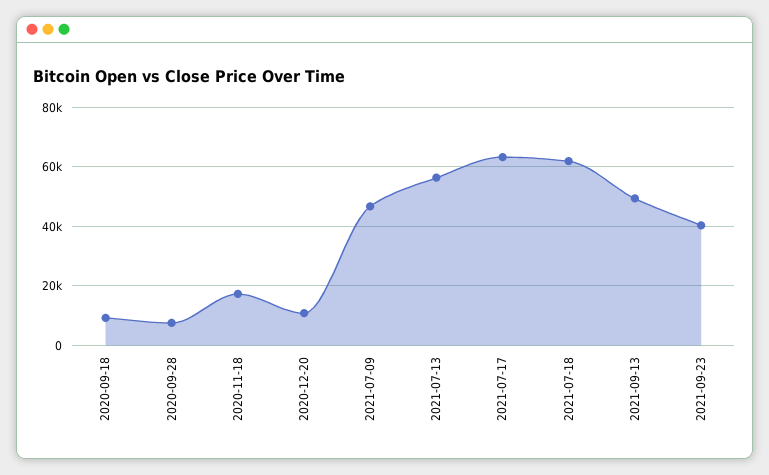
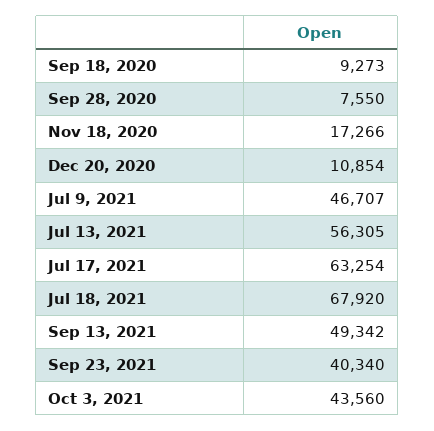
2021-07-18: 62500 -> 67920
Oct 3, 2021: none -> 43560

